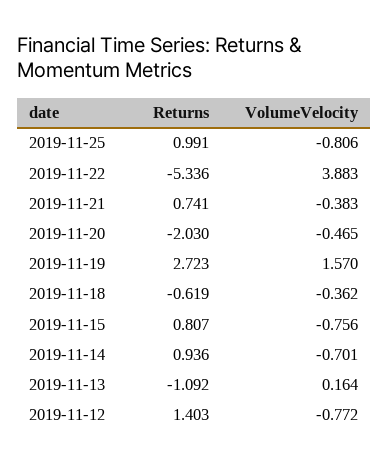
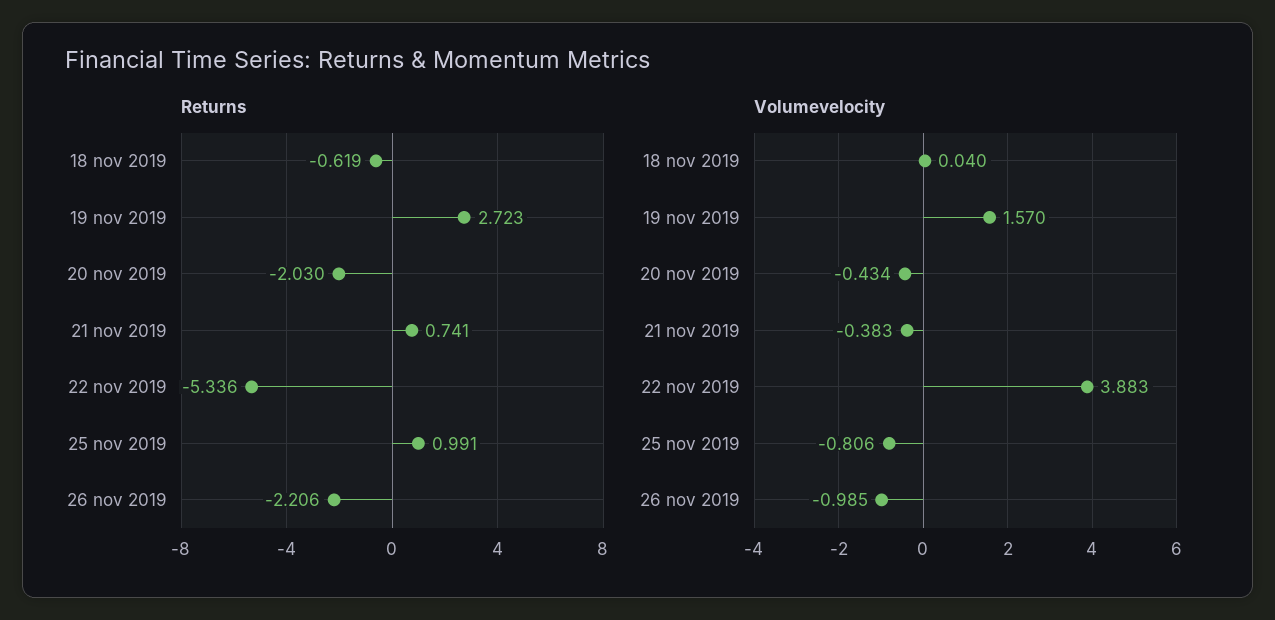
VolumeVelocity, 2019-11-20: -0.465 -> -0.434
VolumeVelocity, 2019-11-18: -0.362 -> 0.04
Returns, 2019-11-15: 0.807 -> none
VolumeVelocity, 2019-11-15: -0.756 -> none
Returns, 2019-11-14: 0.936 -> none
VolumeVelocity, 2019-11-14: -0.701 -> none
Returns, 2019-11-13: -1.092 -> none
VolumeVelocity, 2019-11-13: 0.164 -> none
Returns, 2019-11-12: 1.403 -> none
VolumeVelocity, 2019-11-12: -0.772 -> none
Returns, 26 nov 2019: none -> -2.206
VolumeVelocity, 26 nov 2019: none -> -0.985

